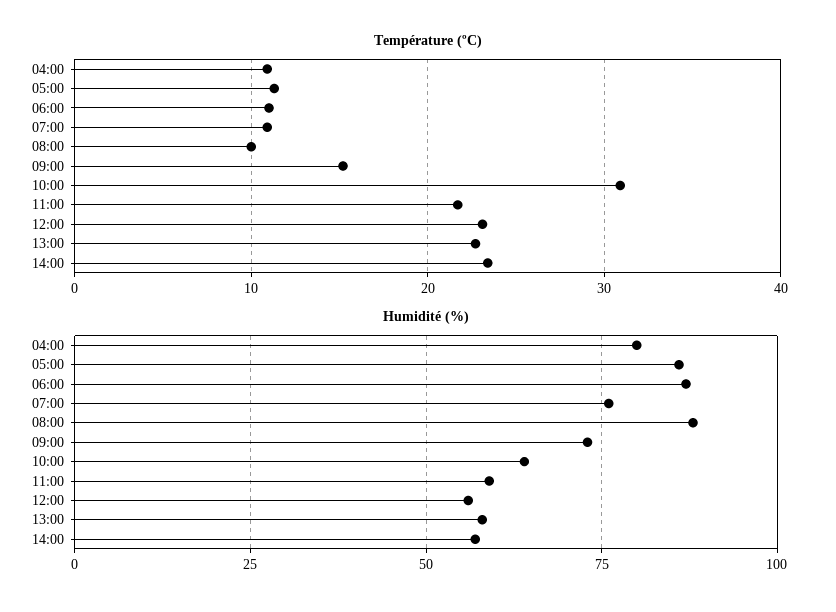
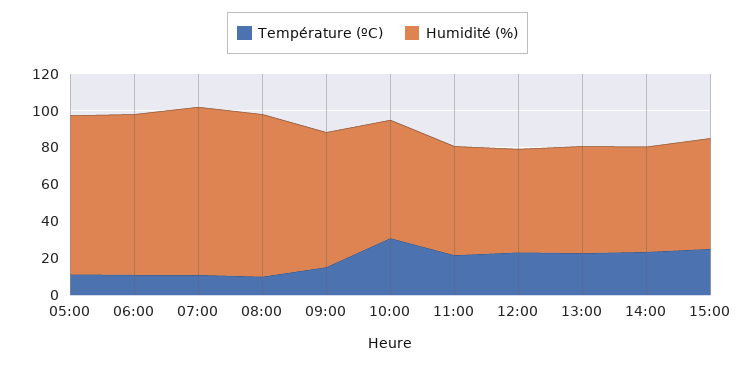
Température (ºC), 04:00: 11 -> none
Humidité (%), 04:00: 80 -> none
Humidité (%), 07:00: 75 -> 90
Température (ºC), 15:00: none -> 25
Humidité (%), 15:00: none -> 60

